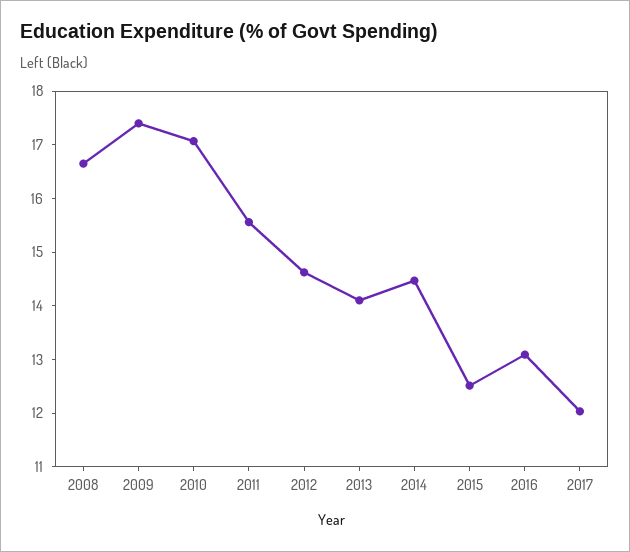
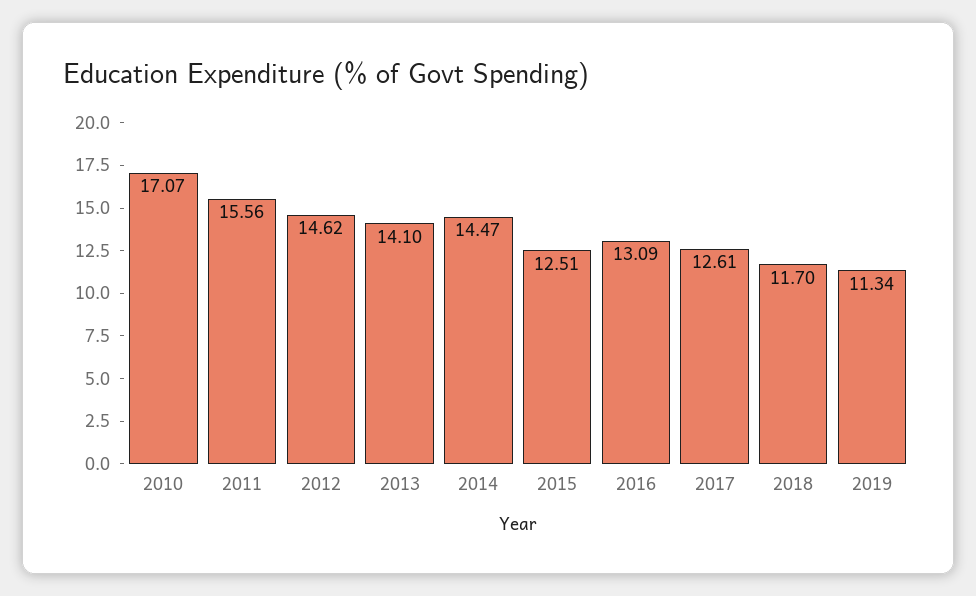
2008: 16.6 -> none
2009: 17.4 -> none
2017: 12 -> 12.61
2018: none -> 11.7
2019: none -> 11.34

